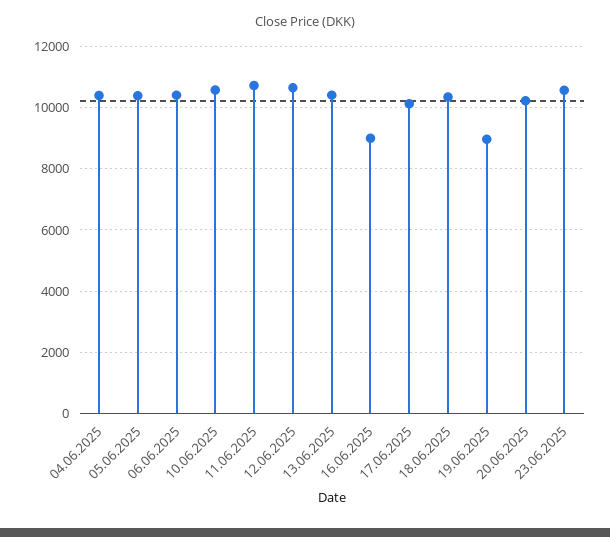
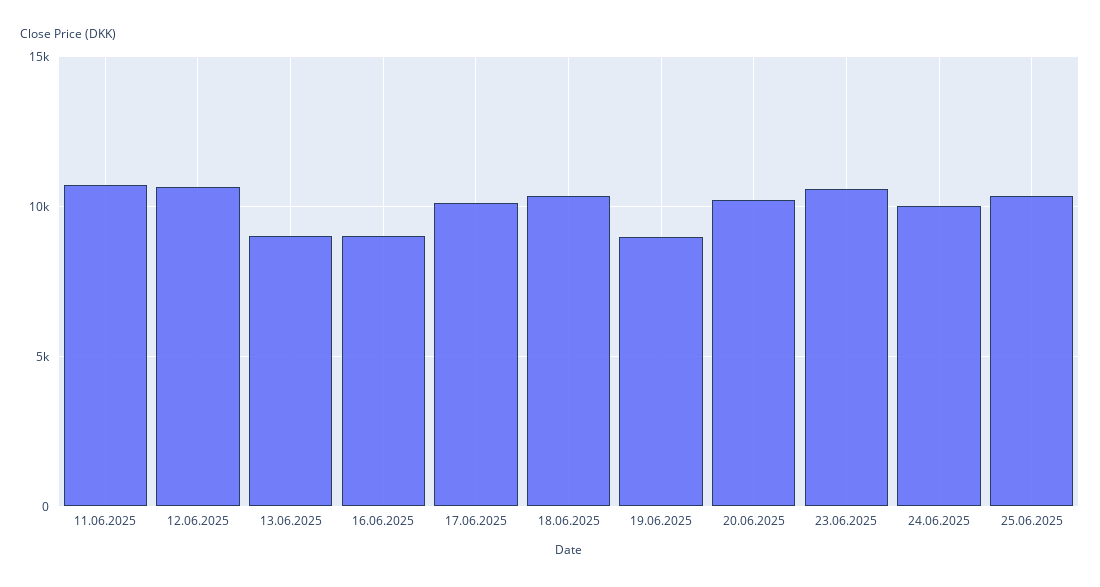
04.06.2025: 10400 -> none
05.06.2025: 10400 -> none
06.06.2025: 10400 -> none
10.06.2025: 10600 -> none
13.06.2025: 10400 -> 9000
24.06.2025: none -> 10000
25.06.2025: none -> 10500

